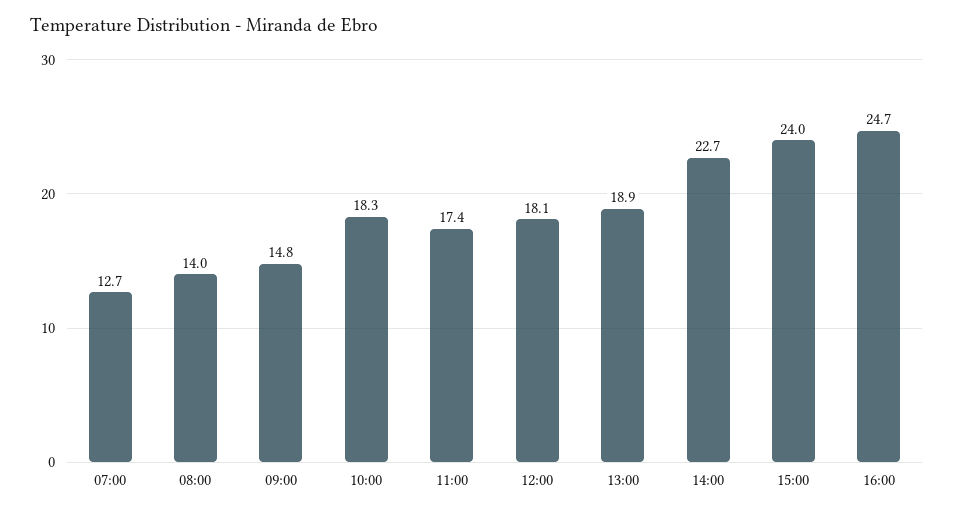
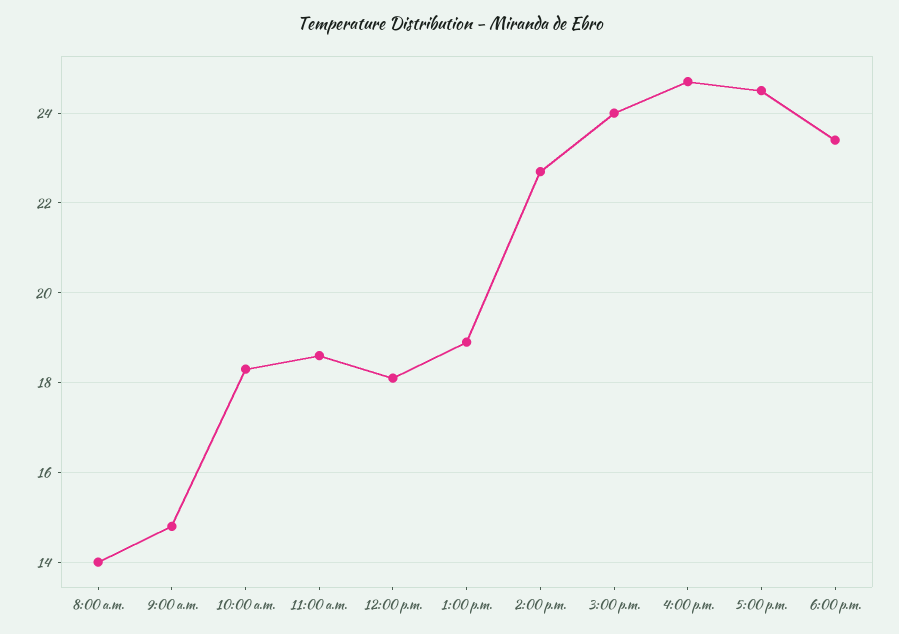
07:00: 12.7 -> none
11:00: 17.4 -> 18.5
5:00 p.m.: none -> 24.5
6:00 p.m.: none -> 23.5

